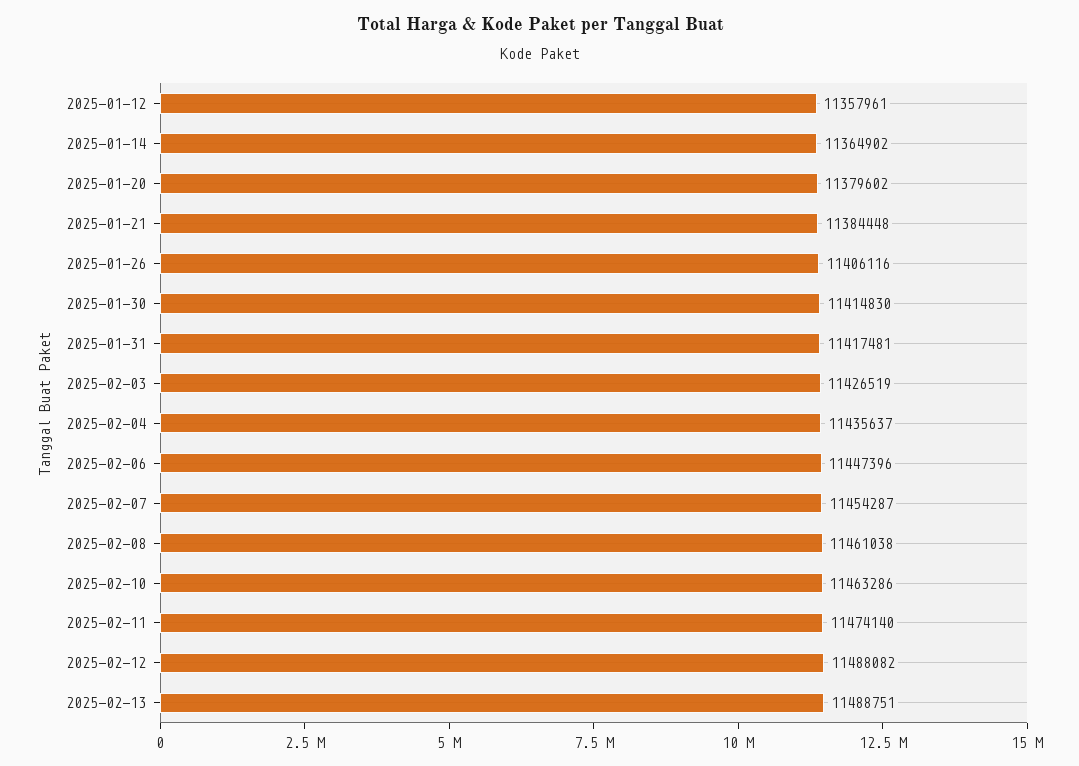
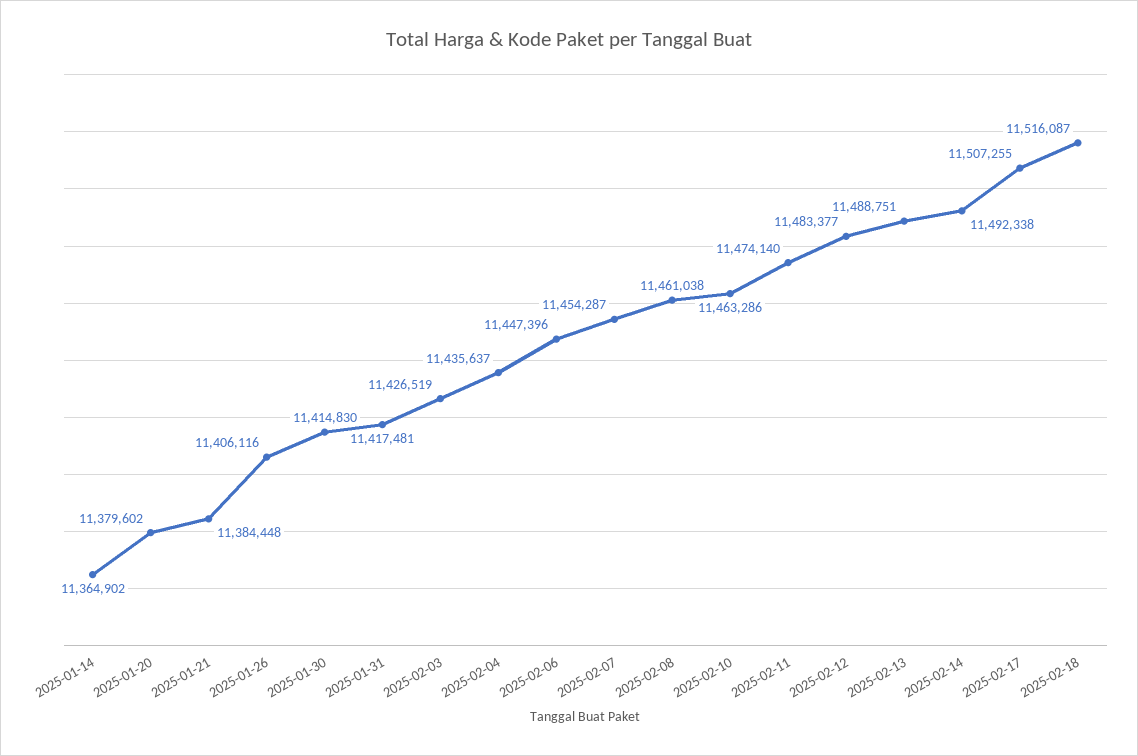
2025-01-12: 11357961 -> none
2025-02-12: 11488082 -> 11483377
2025-02-14: none -> 11492338
2025-02-17: none -> 11507255
2025-02-18: none -> 11516087

